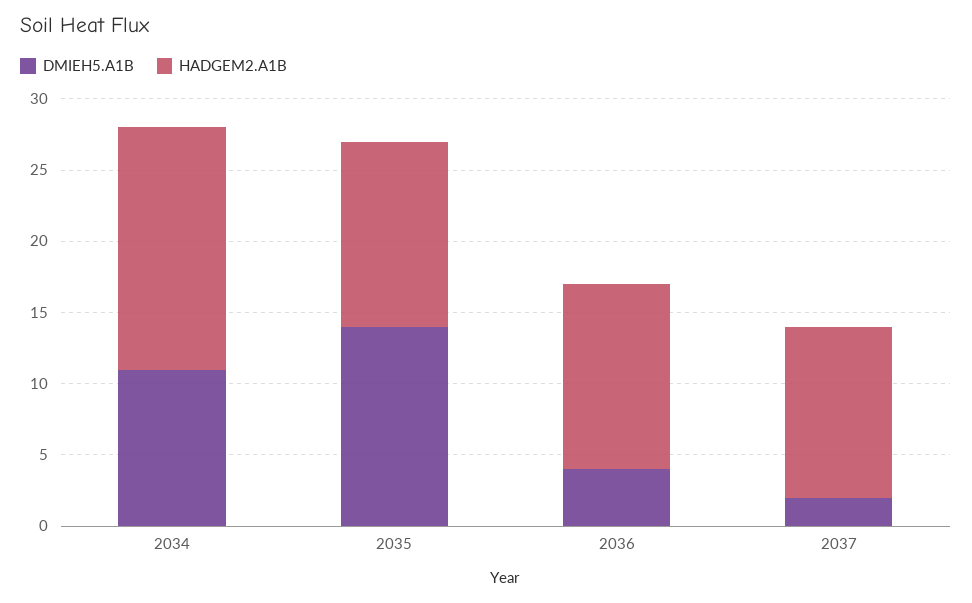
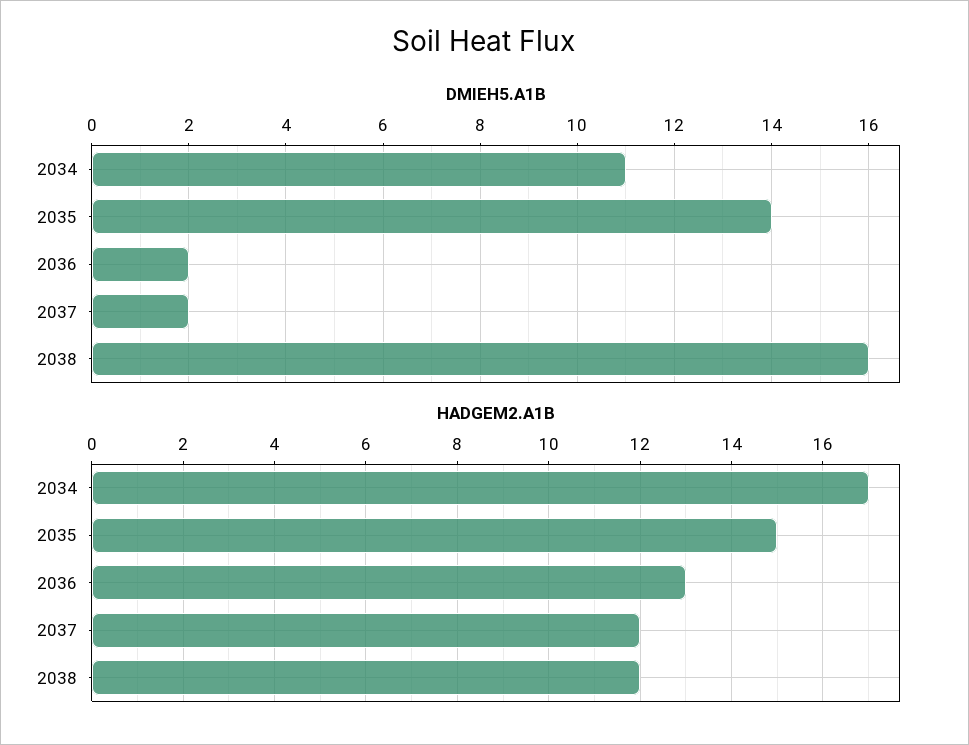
HADGEM2.A1B, 2035: 13 -> 15
DMIEH5.A1B, 2036: 4 -> 2
DMIEH5.A1B, 2038: none -> 16
HADGEM2.A1B, 2038: none -> 12

